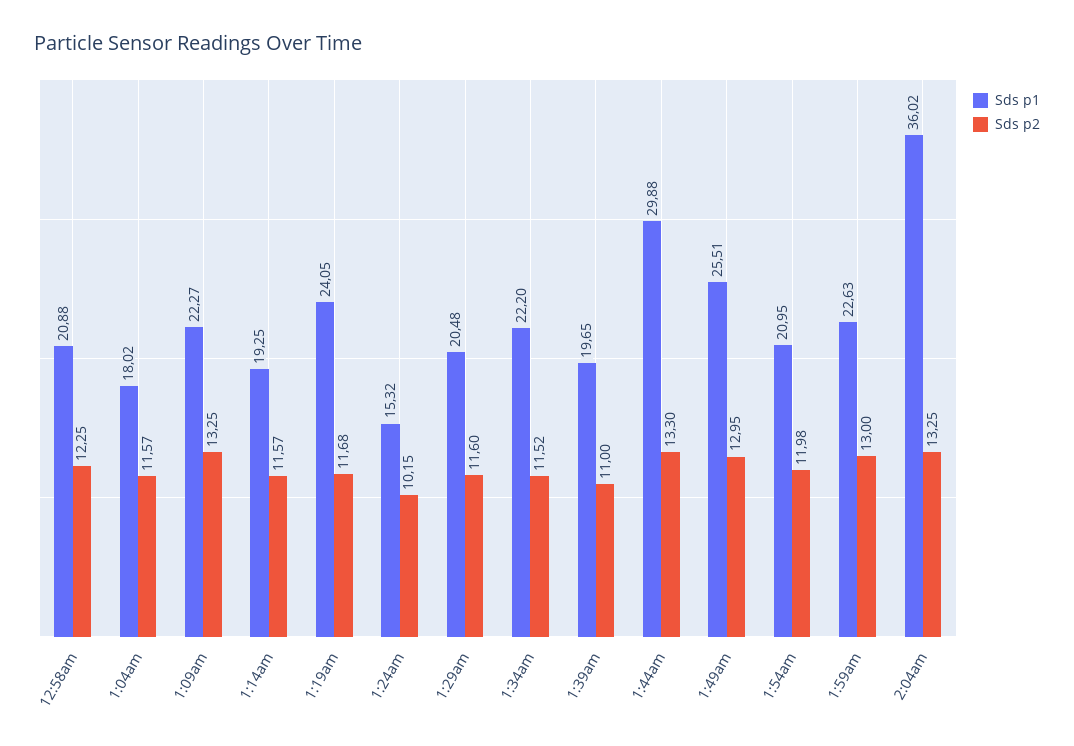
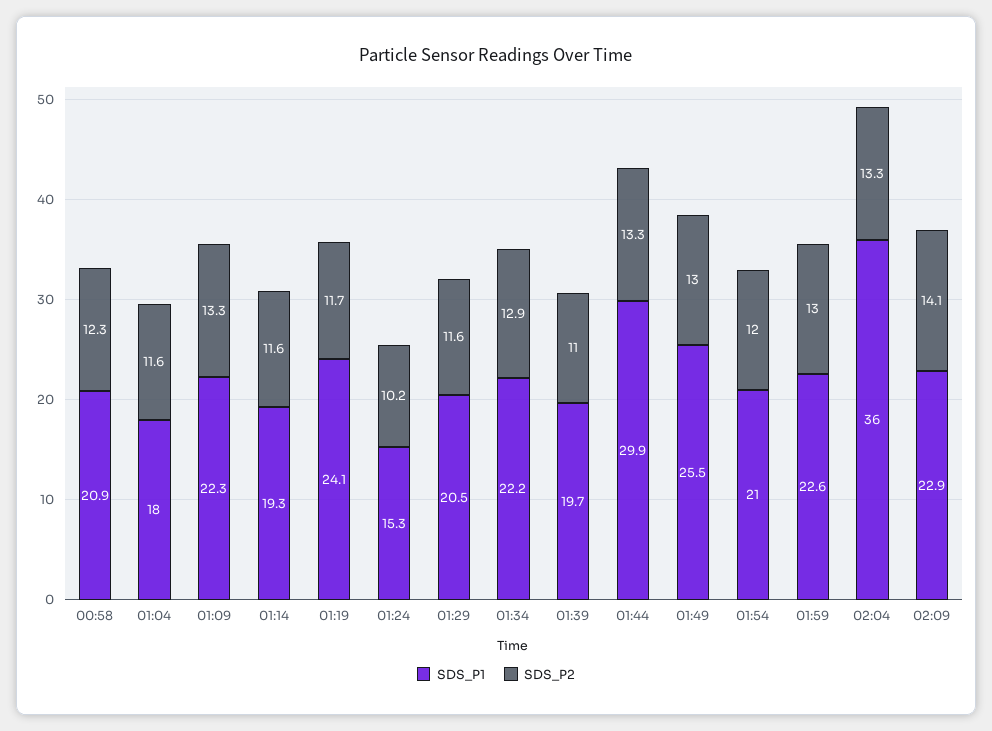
Sds p2, 1:34am: 11.52 -> 12.9
Sds p1, 02:09: none -> 22.9
Sds p2, 02:09: none -> 14.1

